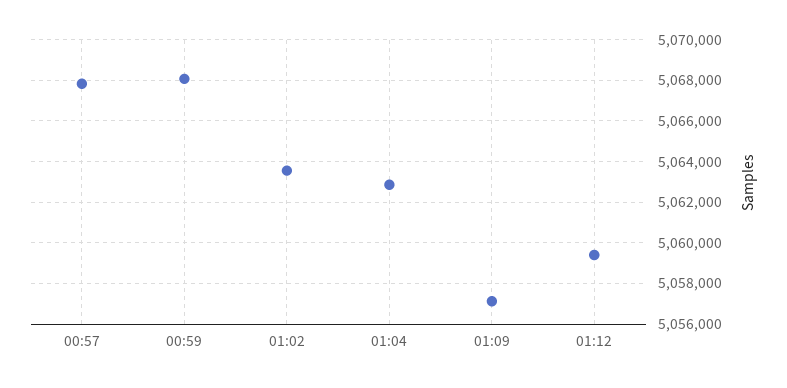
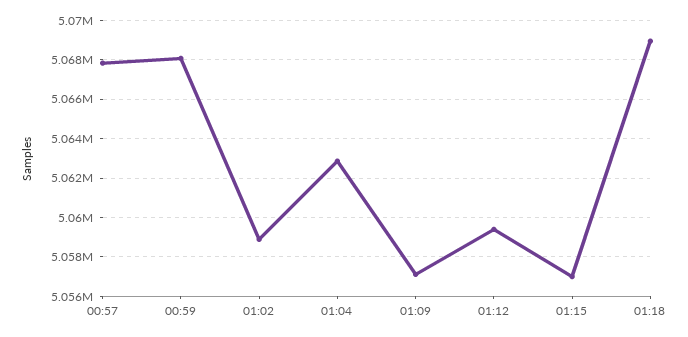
01:02: 5063500 -> 5059000
01:15: none -> 5057000
01:18: none -> 5069000

